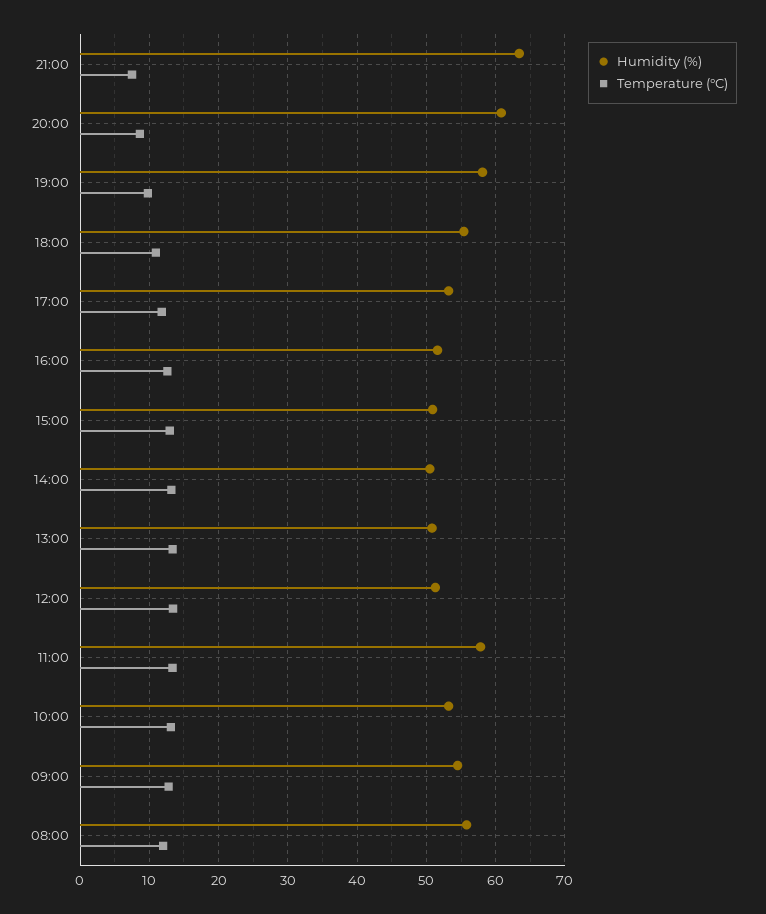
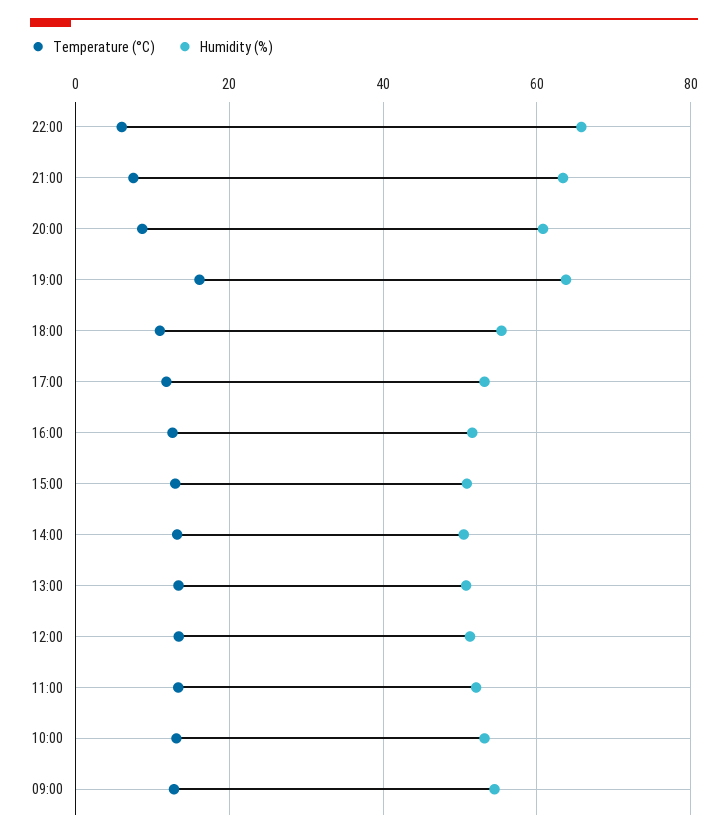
Humidity (%), 19:00: 58 -> 64
Temperature (°C), 19:00: 10 -> 16
Humidity (%), 11:00: 58 -> 52
Humidity (%), 08:00: 56 -> none
Temperature (°C), 08:00: 12 -> none
Temperature (°C), 22:00: none -> 6
Humidity (%), 22:00: none -> 66

